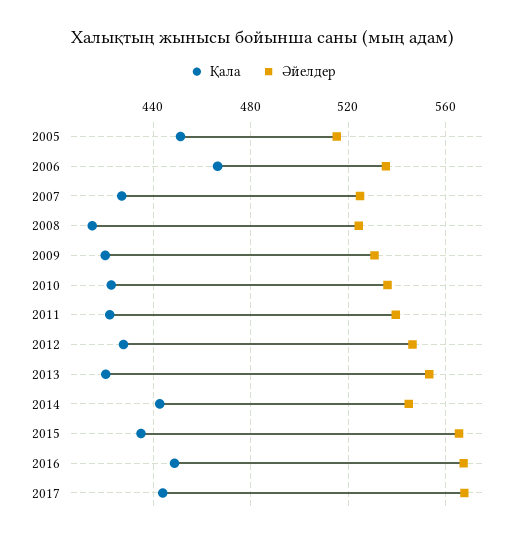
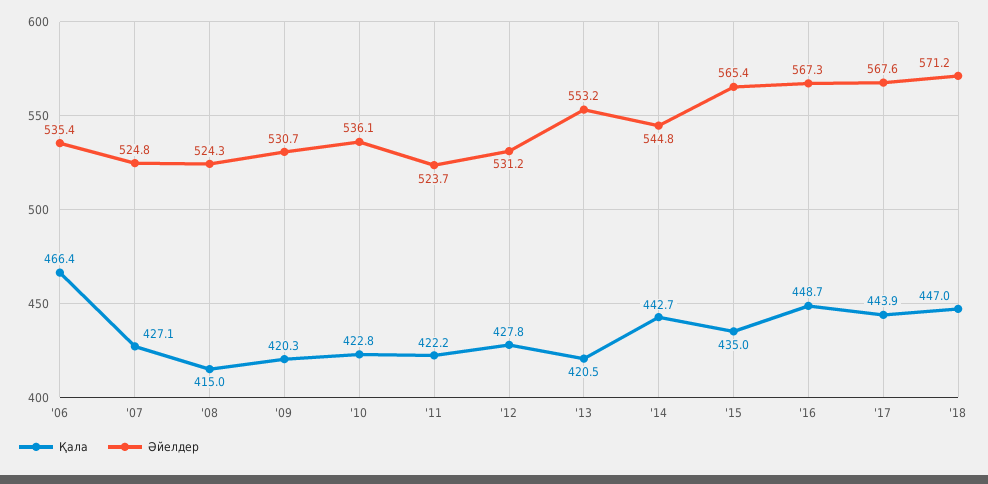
Қала, 2005: 450 -> none
Әйелдер, 2005: 515 -> none
Әйелдер, 2011: 540 -> 523.7
Әйелдер, 2012: 545 -> 531.2
Қала, '18: none -> 447
Әйелдер, '18: none -> 571.2

